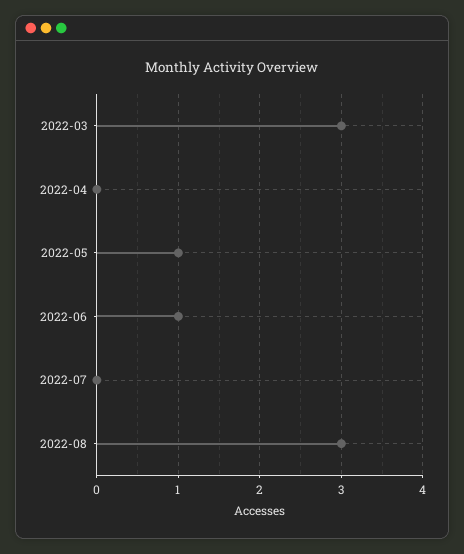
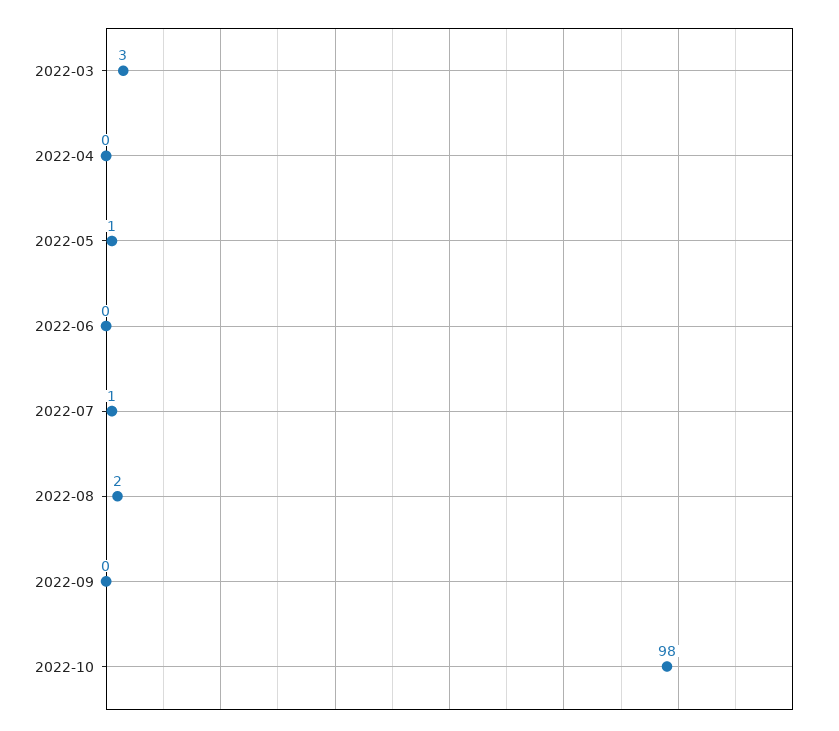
2022-06: 1 -> 0
2022-07: 0 -> 1
2022-08: 3 -> 2
2022-09: none -> 0
2022-10: none -> 98

